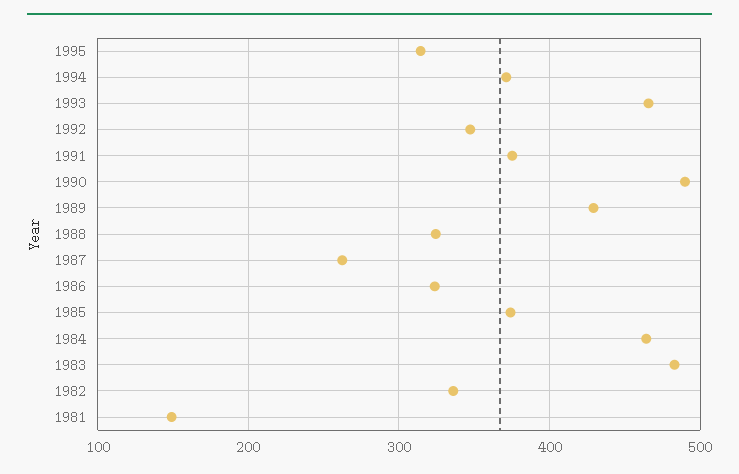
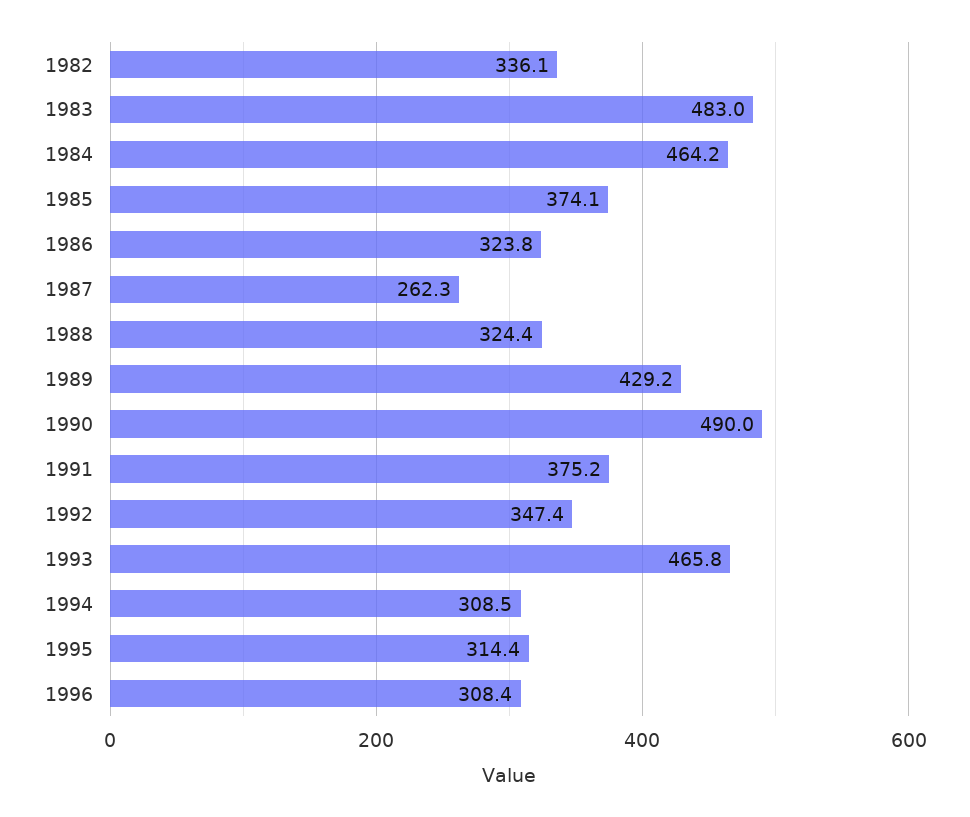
1994: 370 -> 308.5
1981: 150 -> none
1996: none -> 308.4

